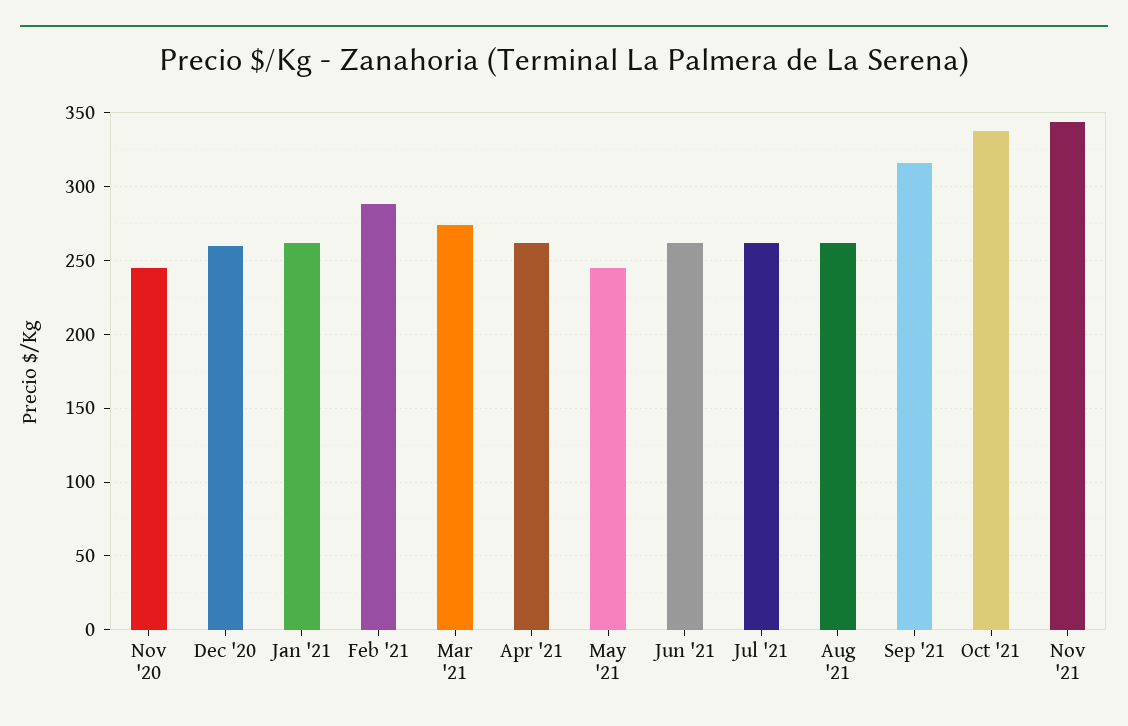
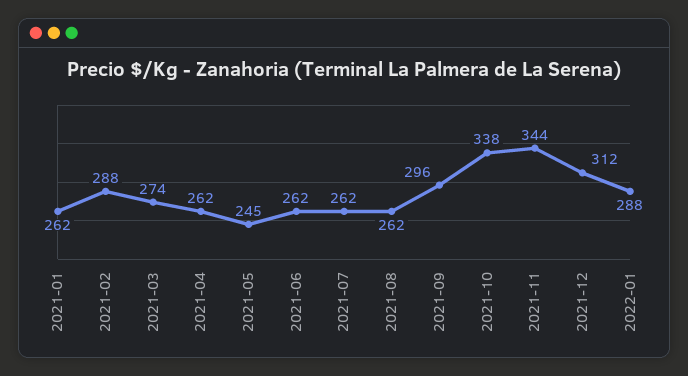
Nov '20: 245 -> none
Dec '20: 260 -> none
Sep '21: 315 -> 296
2021-12: none -> 312
2022-01: none -> 288

